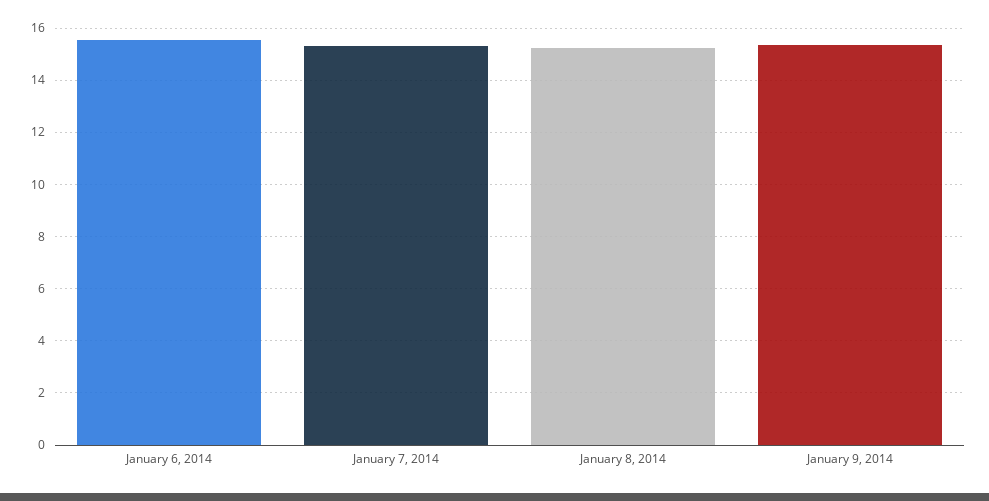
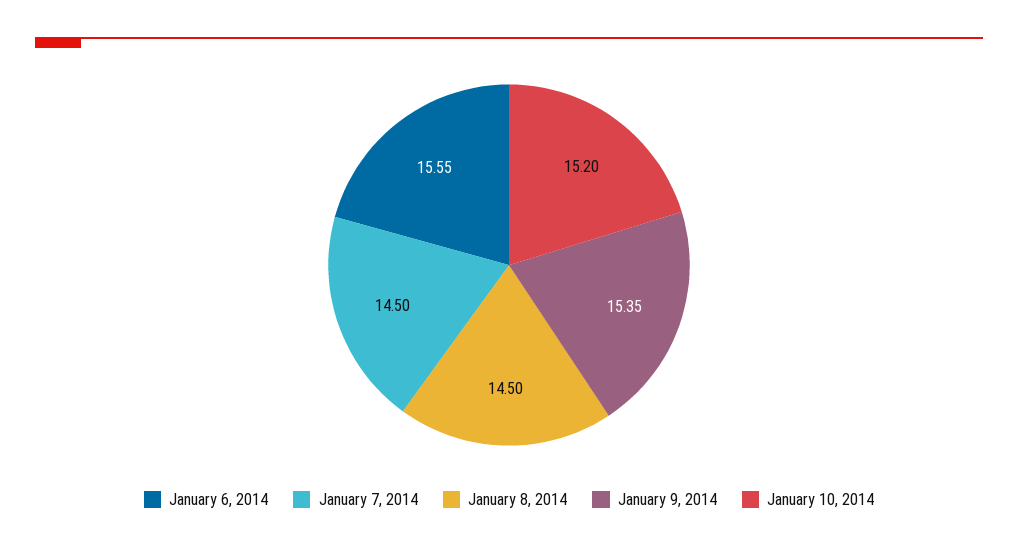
January 7, 2014: 15.25 -> 14.5
January 8, 2014: 15.25 -> 14.5
January 10, 2014: none -> 15.2

